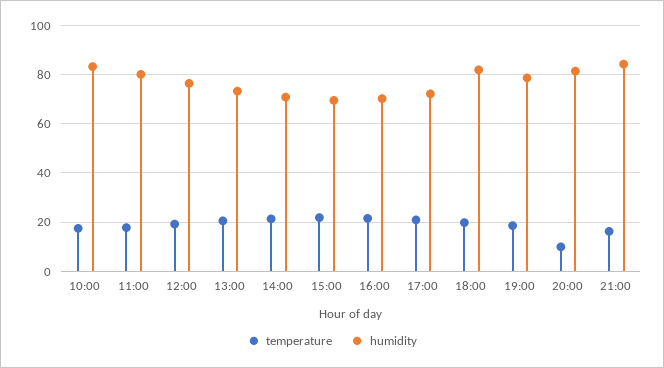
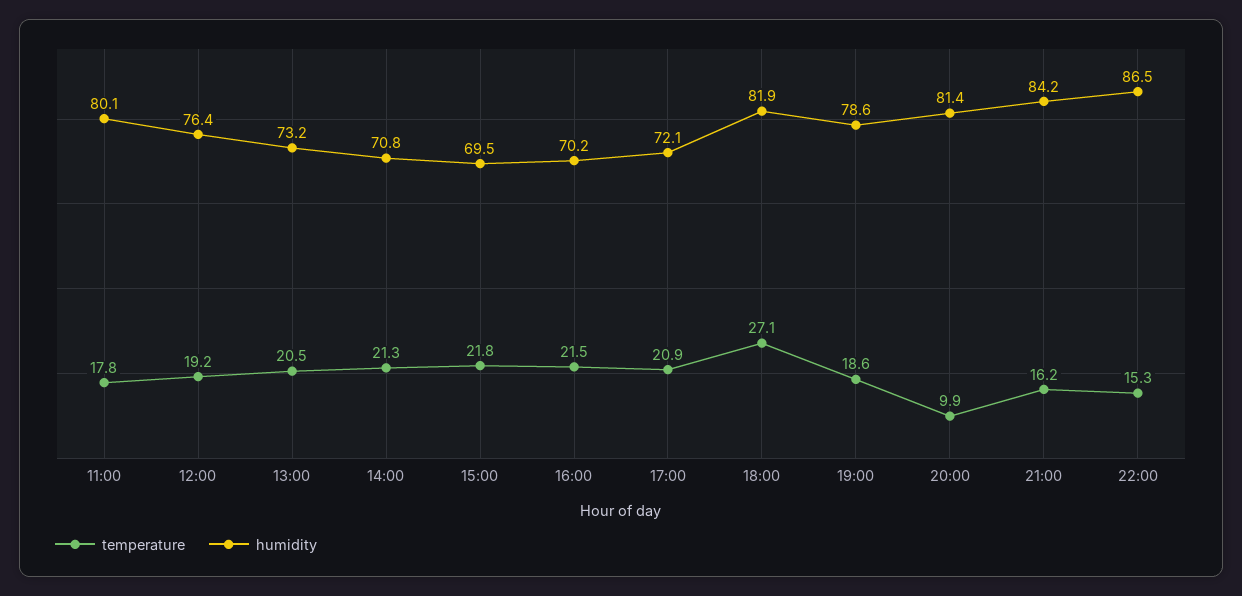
temperature, 10:00: 17.5 -> none
humidity, 10:00: 82.5 -> none
temperature, 18:00: 20 -> 27.1
temperature, 22:00: none -> 15.3
humidity, 22:00: none -> 86.5

